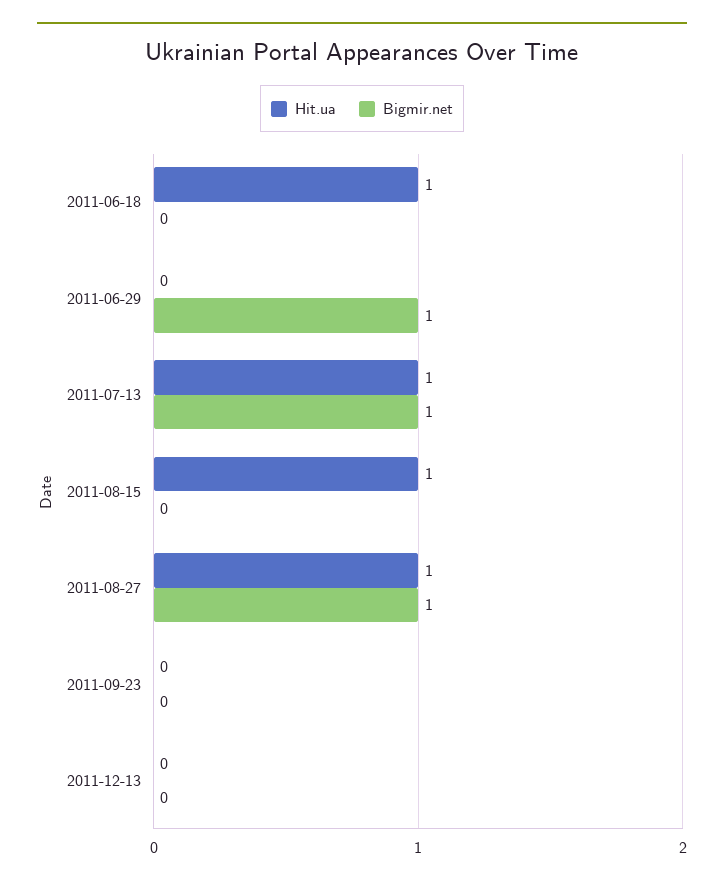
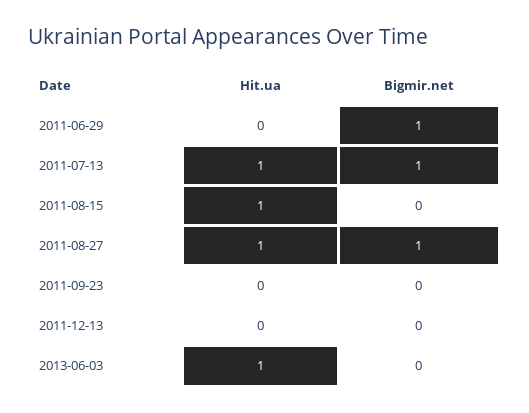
Hit.ua, 2011-06-18: 1 -> none
Bigmir.net, 2011-06-18: 0 -> none
Hit.ua, 2013-06-03: none -> 1
Bigmir.net, 2013-06-03: none -> 0

